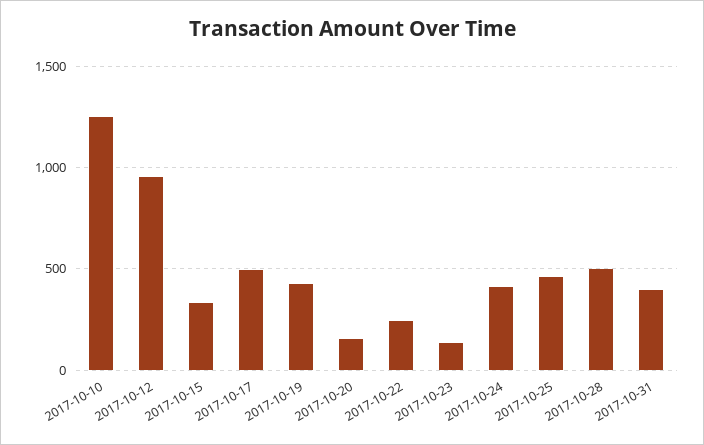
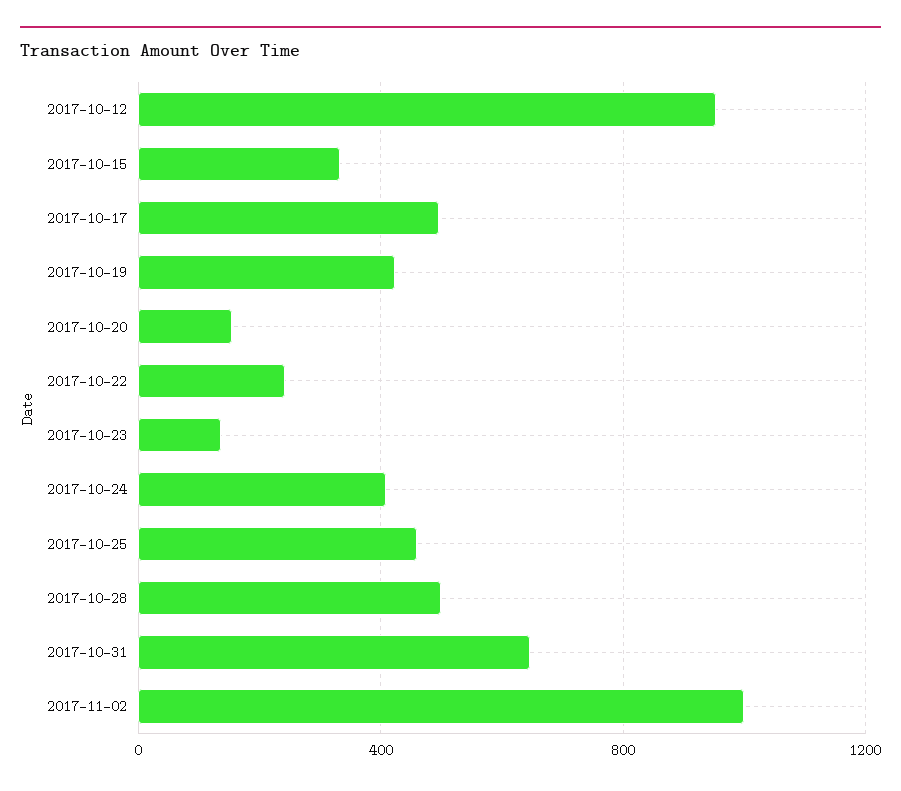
2017-10-10: 1250 -> none
2017-10-31: 400 -> 650
2017-11-02: none -> 1000

